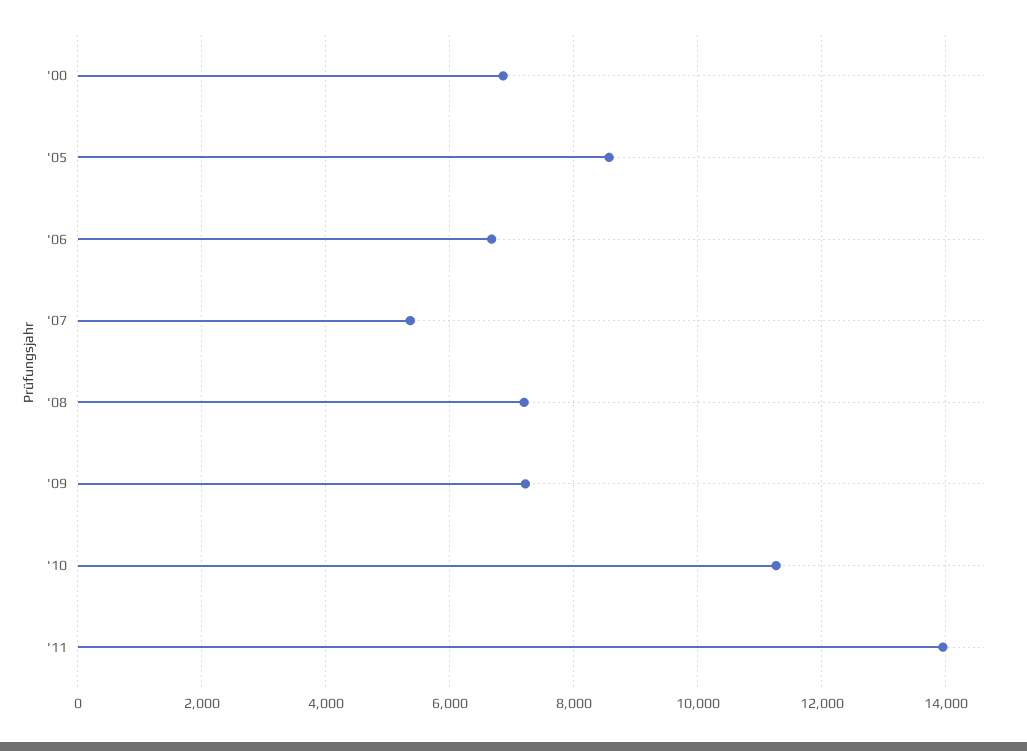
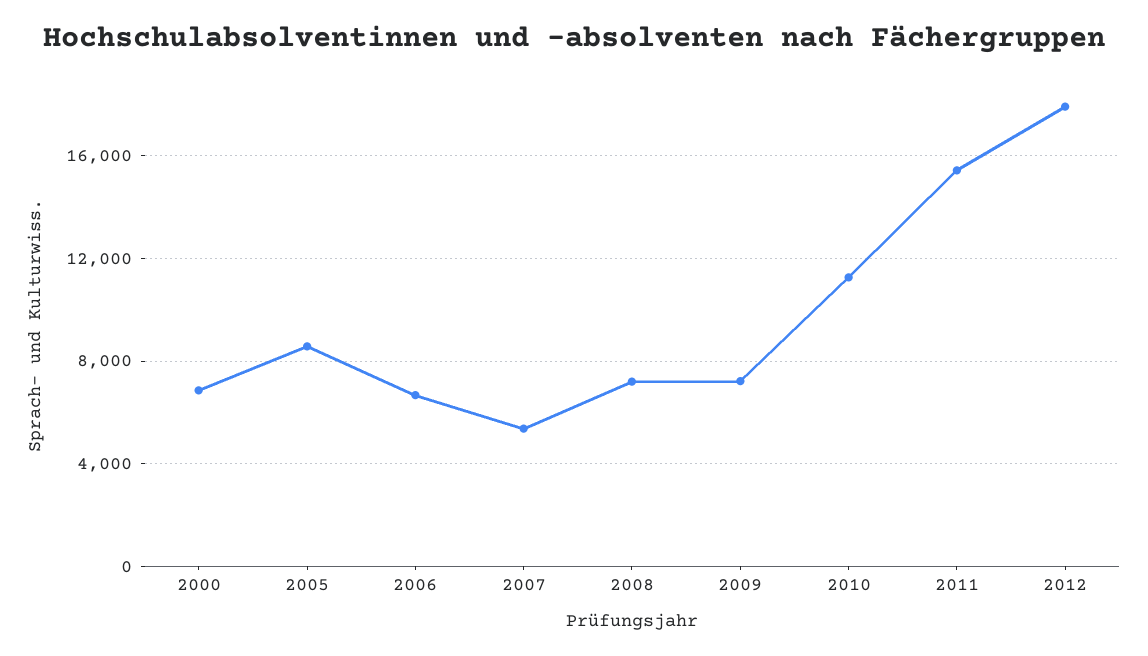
'11: 14000 -> 15500
2012: none -> 18000

